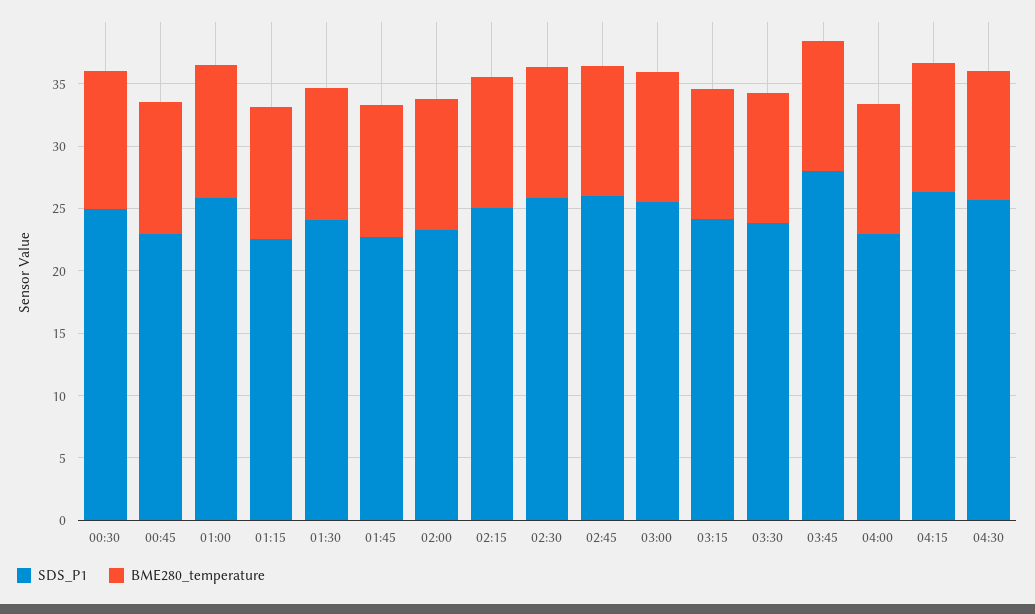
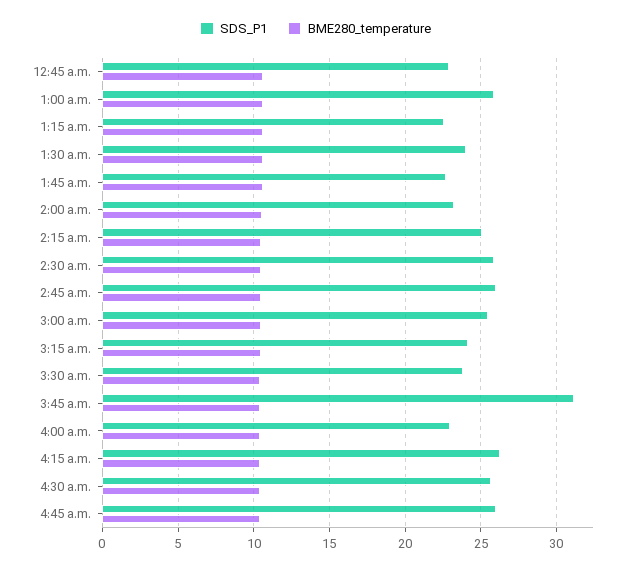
SDS_P1, 00:30: 25 -> none
BME280_temperature, 00:30: 11 -> none
SDS_P1, 03:45: 28 -> 31
SDS_P1, 4:45 a.m.: none -> 26
BME280_temperature, 4:45 a.m.: none -> 10.5

